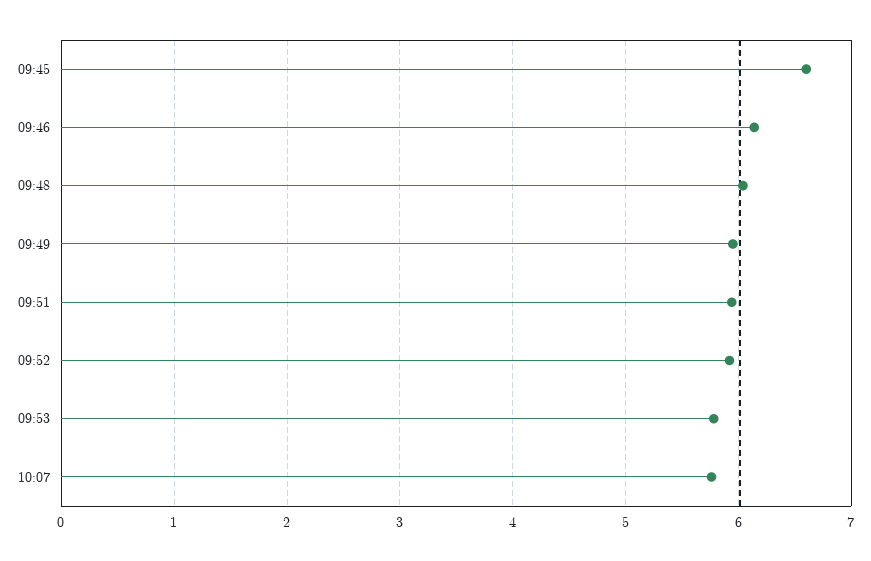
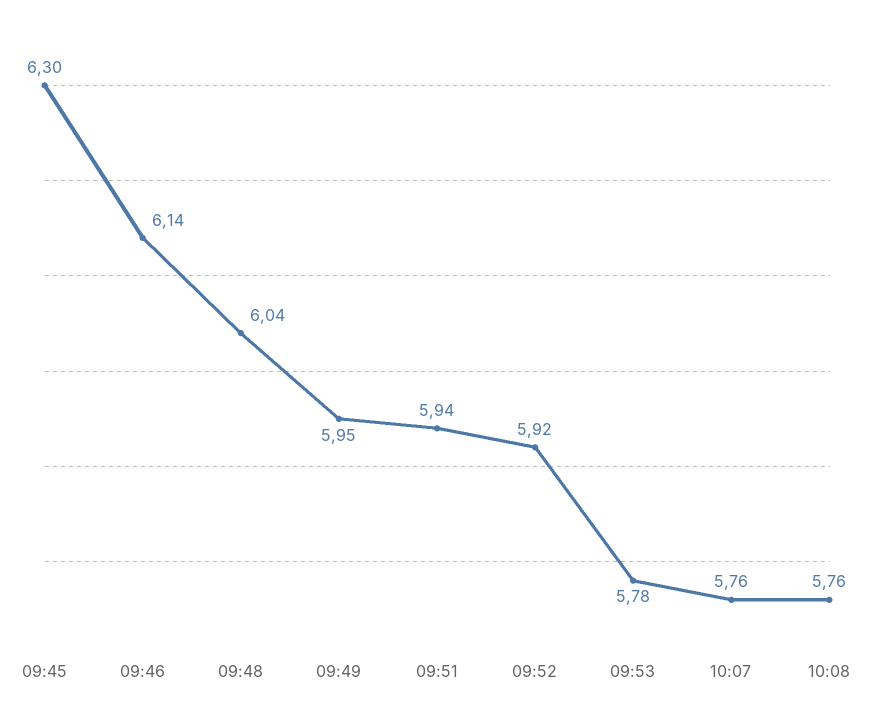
09:45: 6.6 -> 6.3
10:08: none -> 5.76

